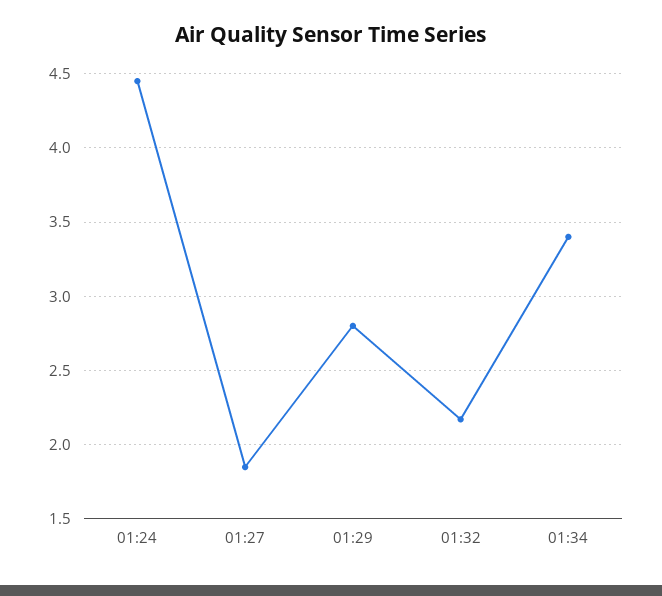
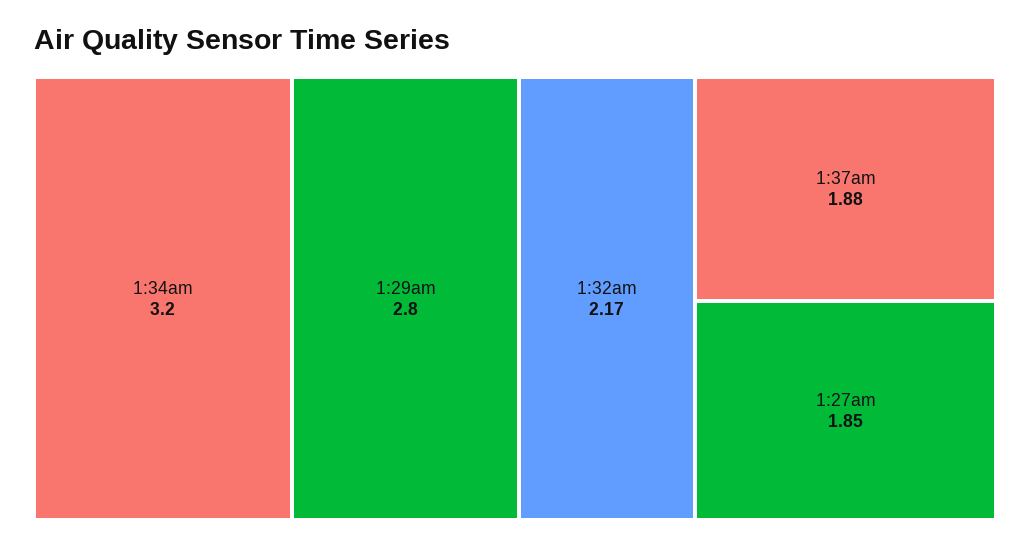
01:24: 4.45 -> none
01:34: 3.4 -> 3.2
1:37am: none -> 1.88

